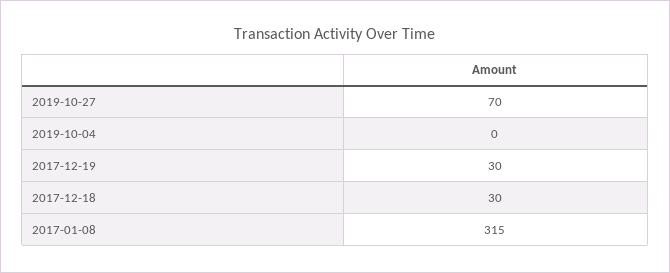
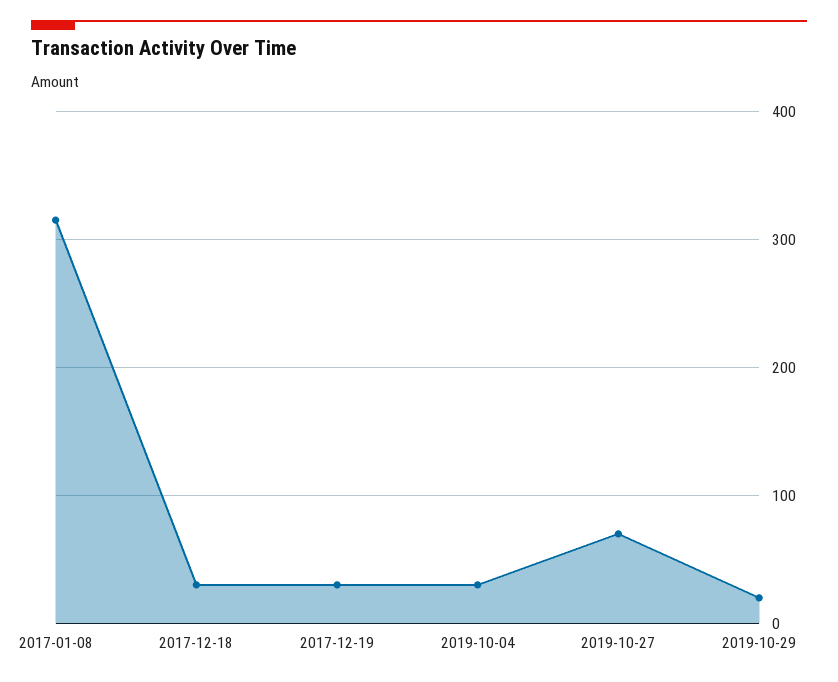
2019-10-04: 0 -> 30
2019-10-29: none -> 20

